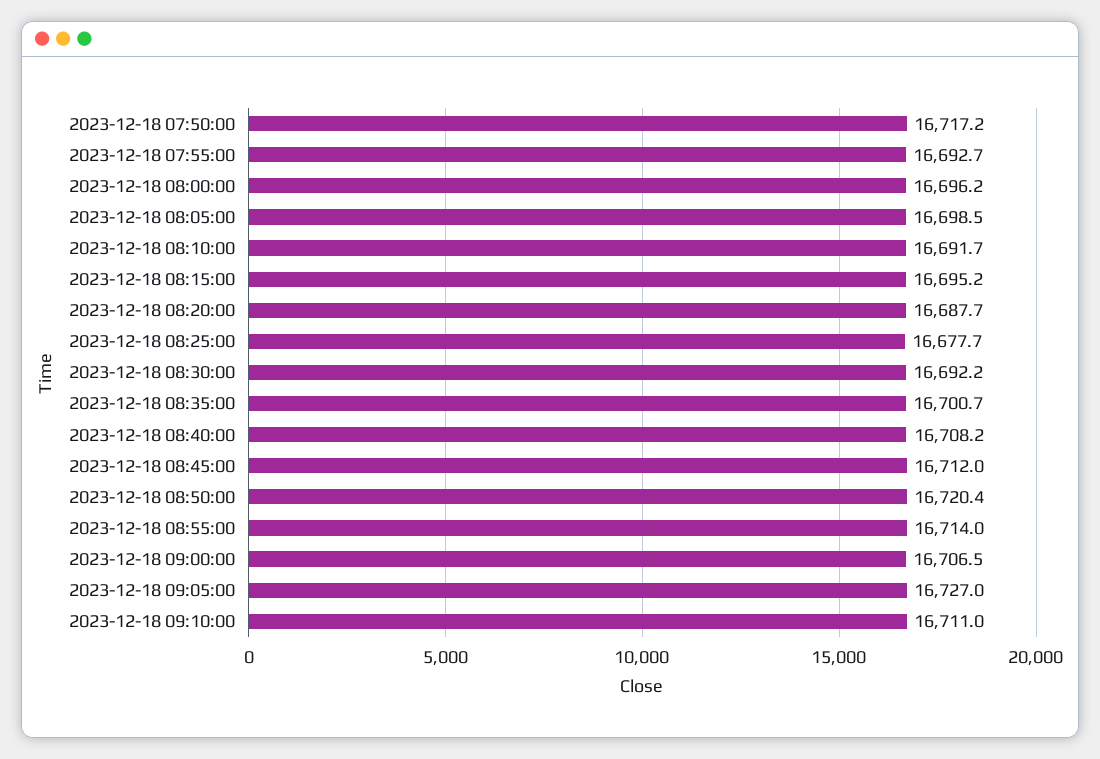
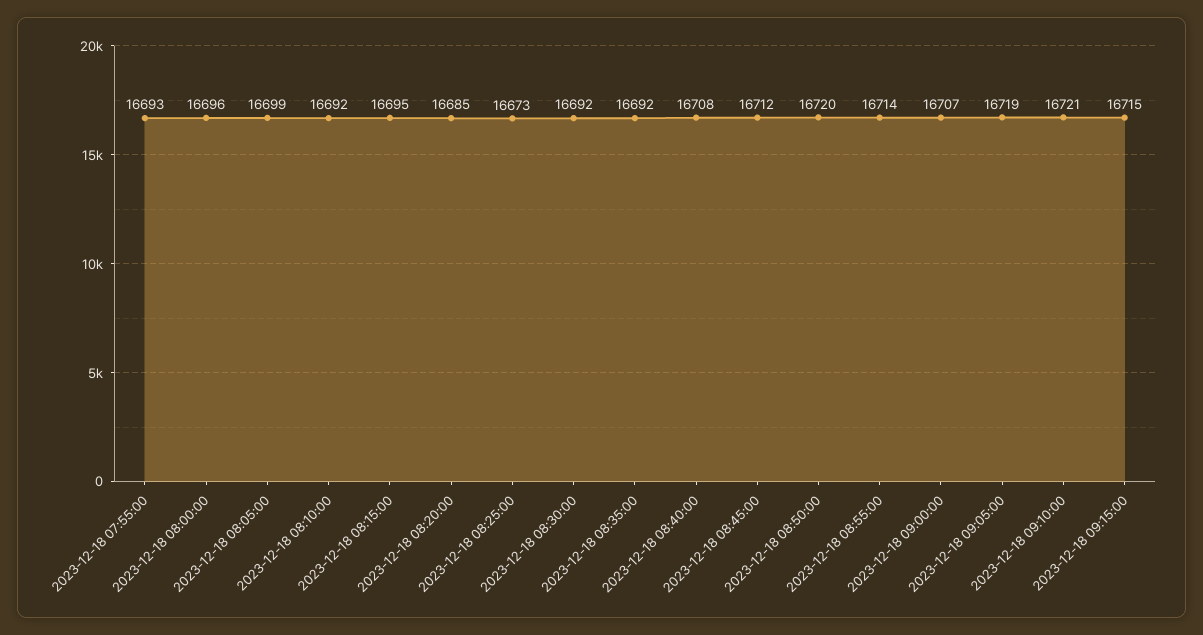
2023-12-18 07:50:00: 16717.2 -> none
2023-12-18 08:20:00: 16687.7 -> 16685
2023-12-18 08:25:00: 16677.7 -> 16673
2023-12-18 08:35:00: 16700.7 -> 16692
2023-12-18 09:05:00: 16727 -> 16719
2023-12-18 09:10:00: 16711 -> 16721
2023-12-18 09:15:00: none -> 16715

